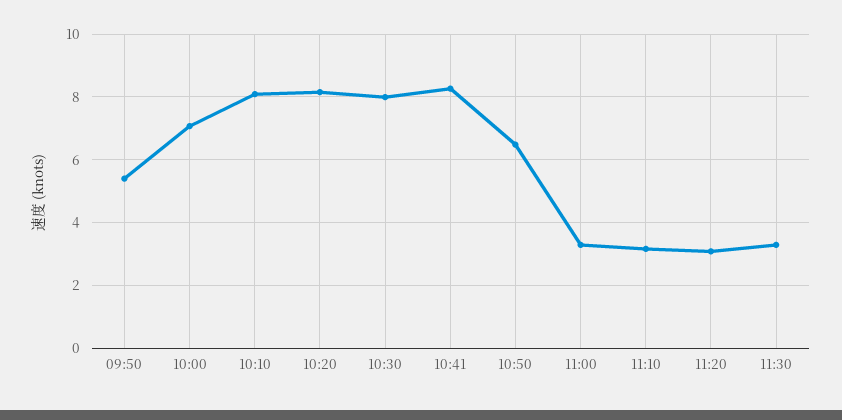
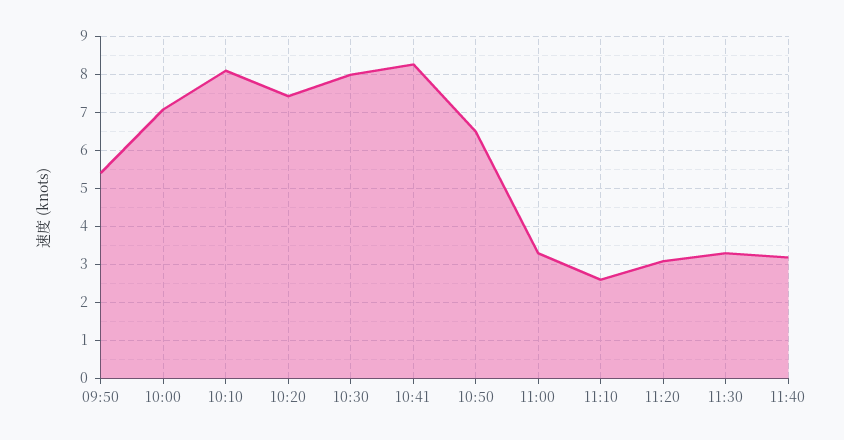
10:20: 8.2 -> 7.4
11:10: 3.2 -> 2.6
11:40: none -> 3.2

